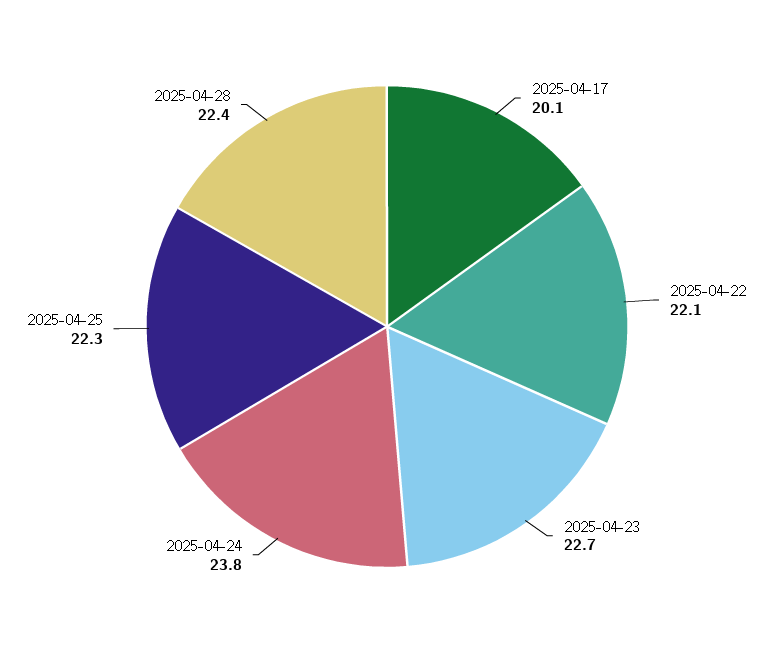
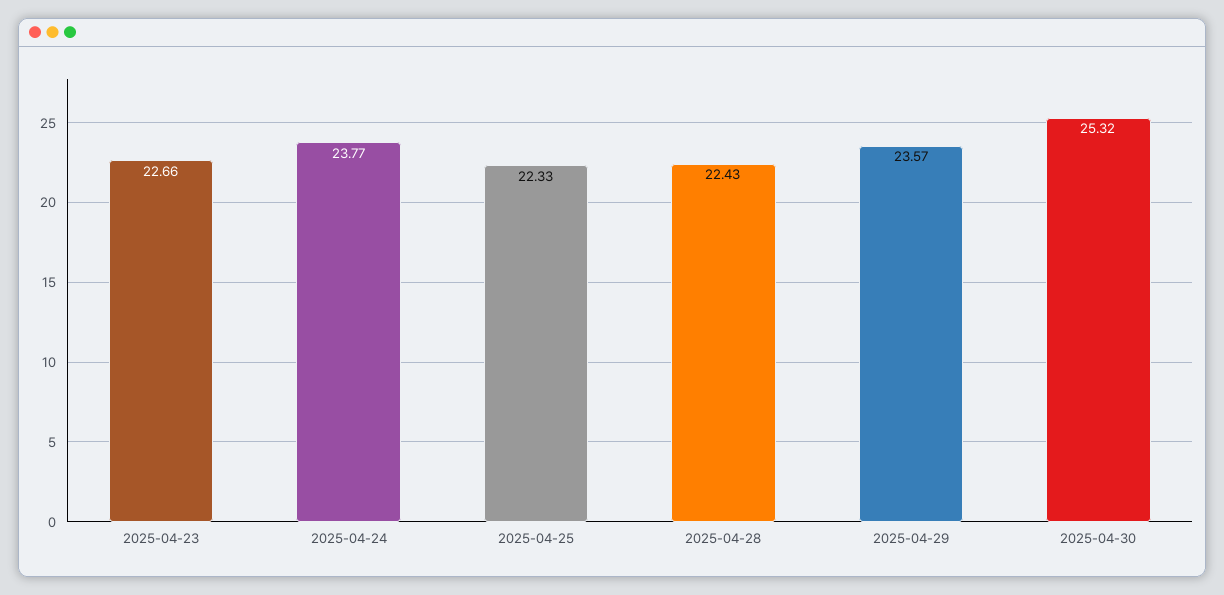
2025-04-17: 20.1 -> none
2025-04-22: 22.1 -> none
2025-04-29: none -> 23.57
2025-04-30: none -> 25.32

